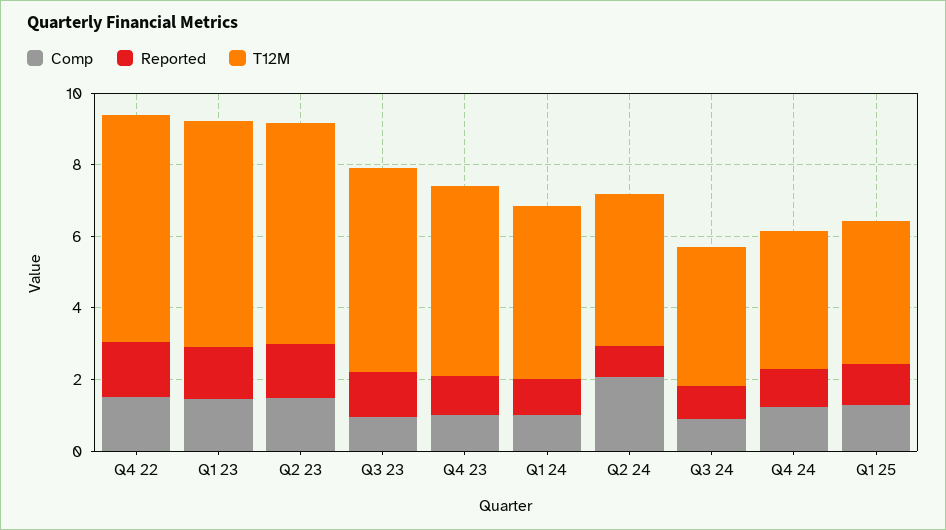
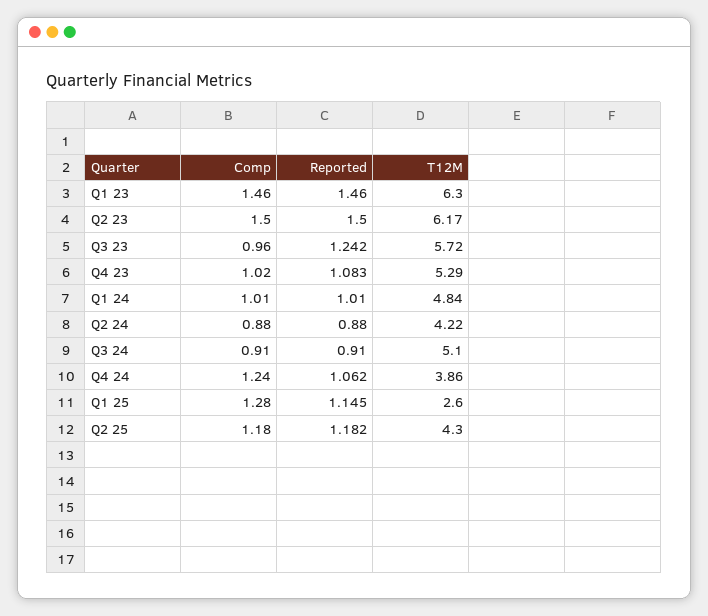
Comp, Q4 22: 1.5 -> none
Reported, Q4 22: 1.5 -> none
T12M, Q4 22: 6.5 -> none
Comp, Q2 24: 2 -> 0.88
T12M, Q3 24: 4 -> 5.1
T12M, Q1 25: 4 -> 2.6
Comp, Q2 25: none -> 1.18
Reported, Q2 25: none -> 1.182
T12M, Q2 25: none -> 4.3

